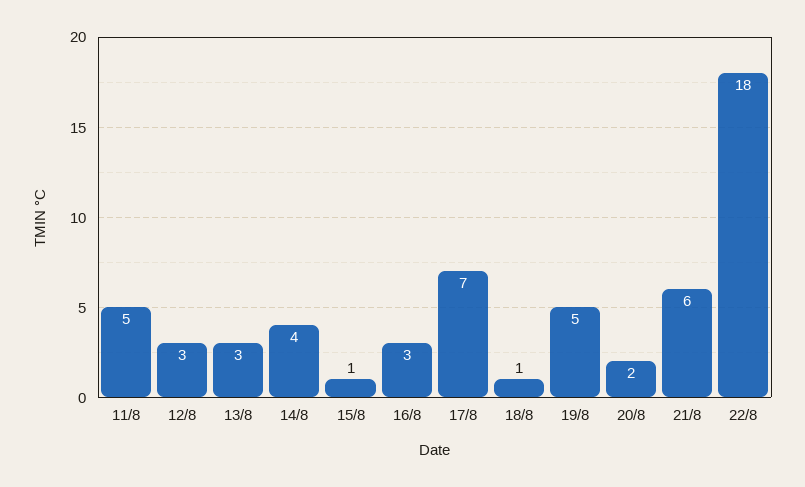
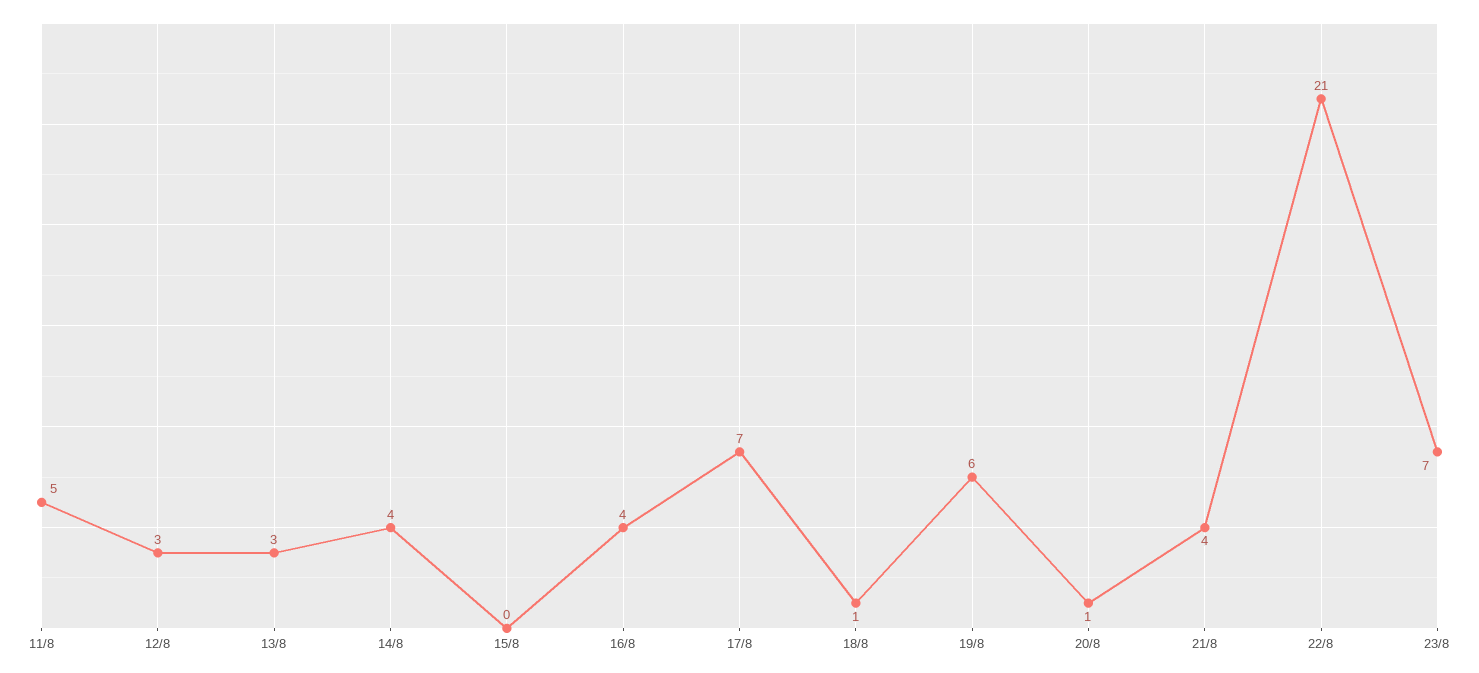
15/8: 1 -> 0
16/8: 3 -> 4
19/8: 5 -> 6
20/8: 2 -> 1
21/8: 6 -> 4
22/8: 18 -> 21
23/8: none -> 7

